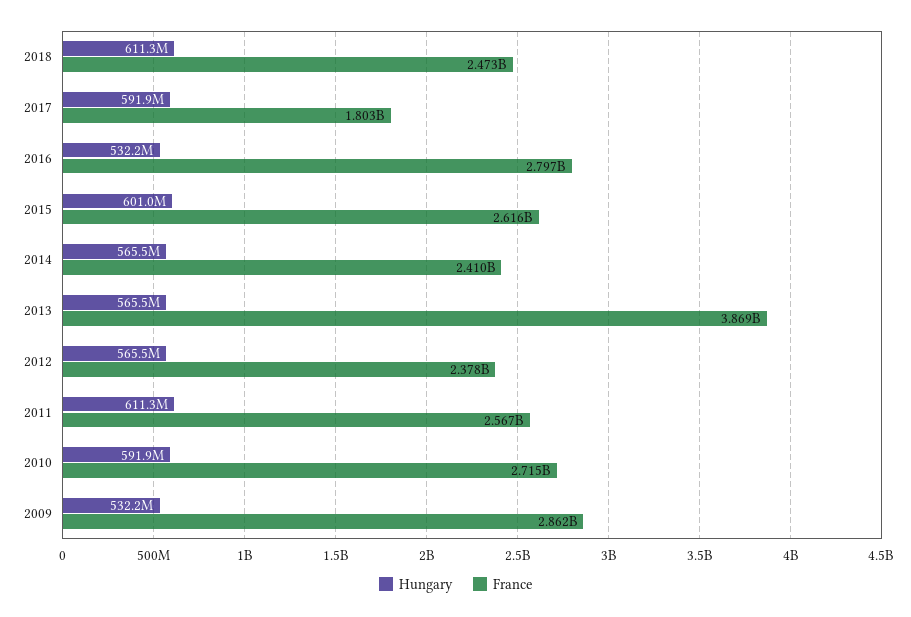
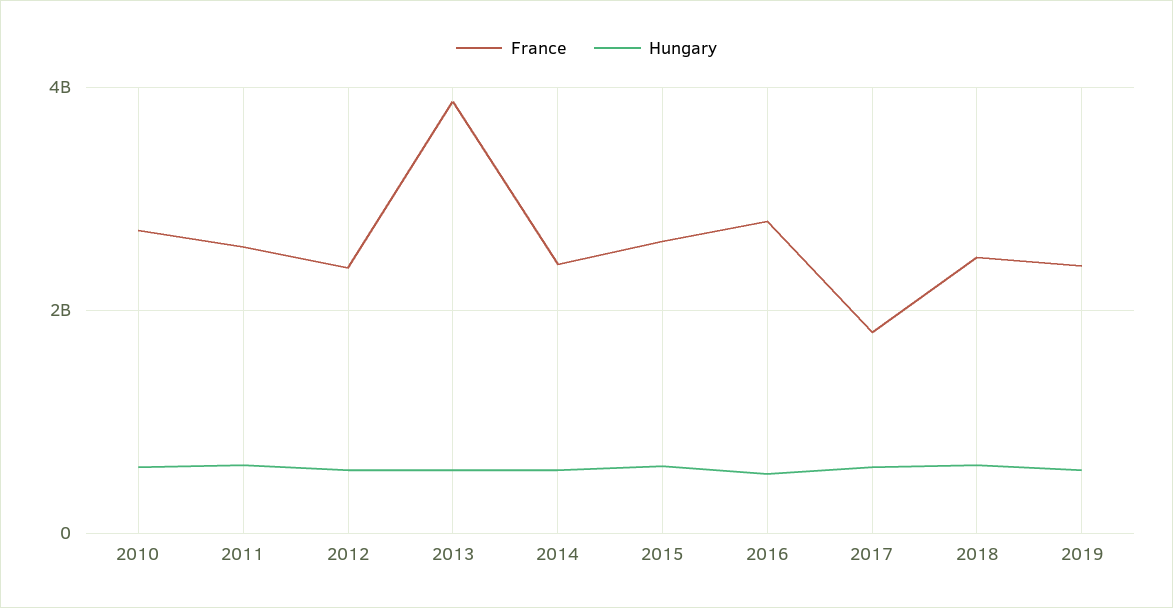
Hungary, 2009: 532200000 -> none
France, 2009: 2862000000 -> none
France, 2019: none -> 2400000000
Hungary, 2019: none -> 600000000

